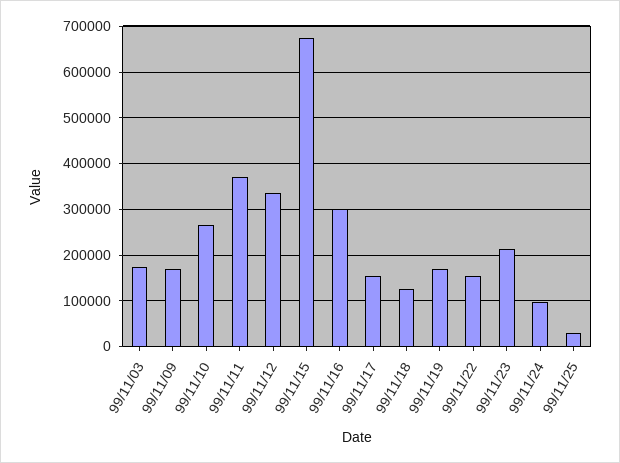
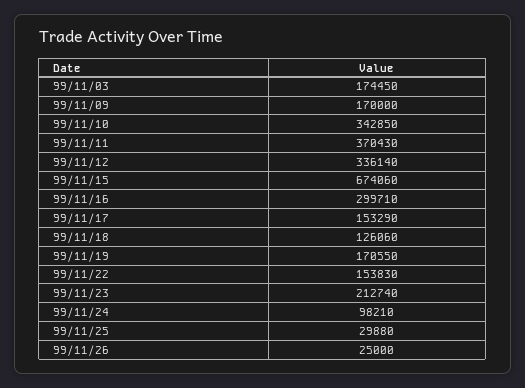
99/11/10: 260000 -> 342850
99/11/26: none -> 25000

